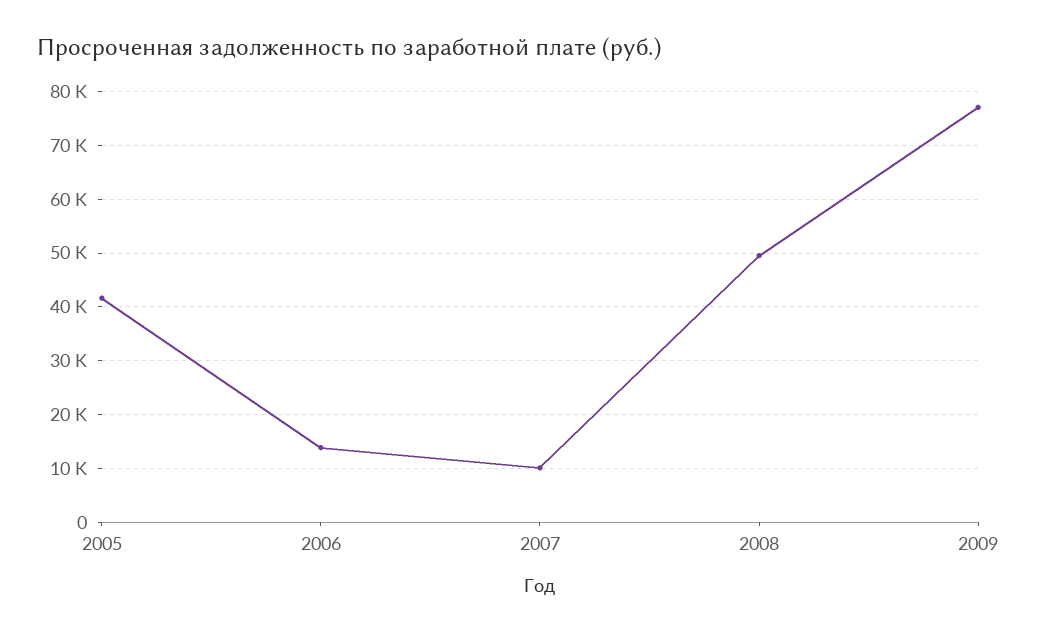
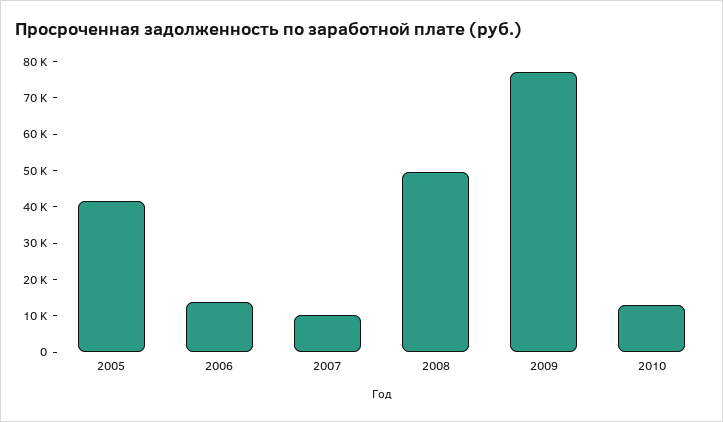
2010: none -> 12500

